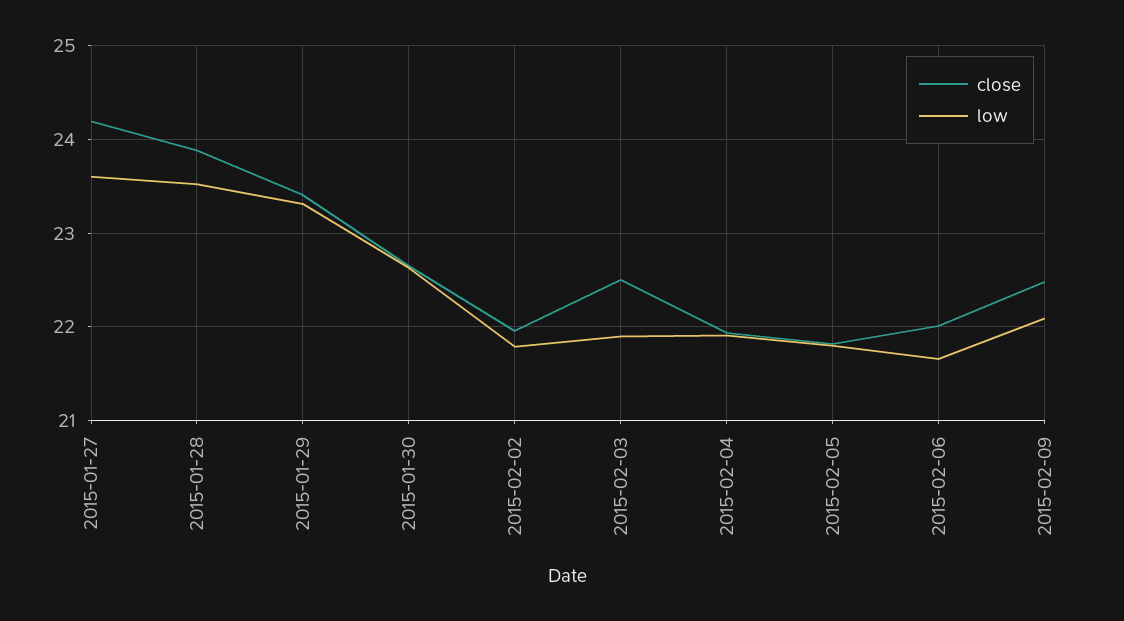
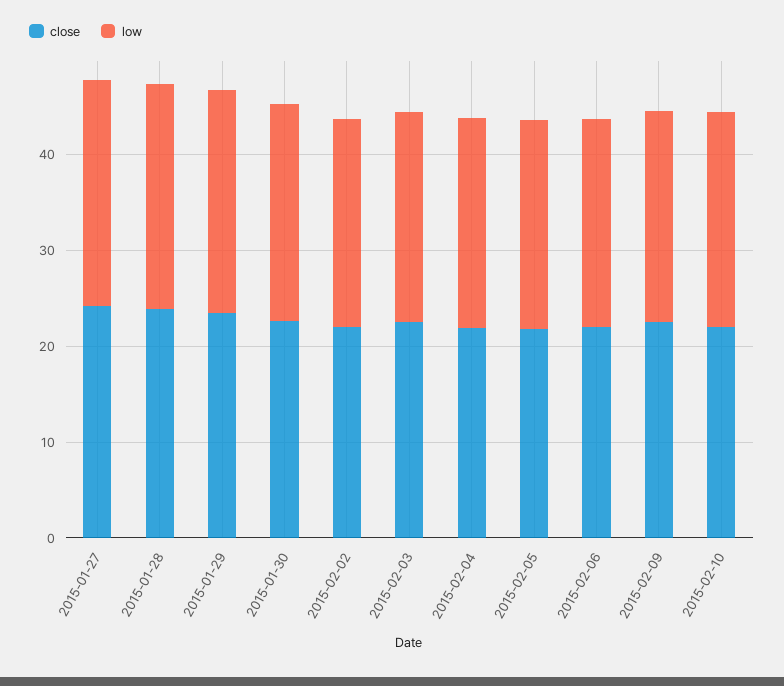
close, 2015-02-10: none -> 22
low, 2015-02-10: none -> 22

